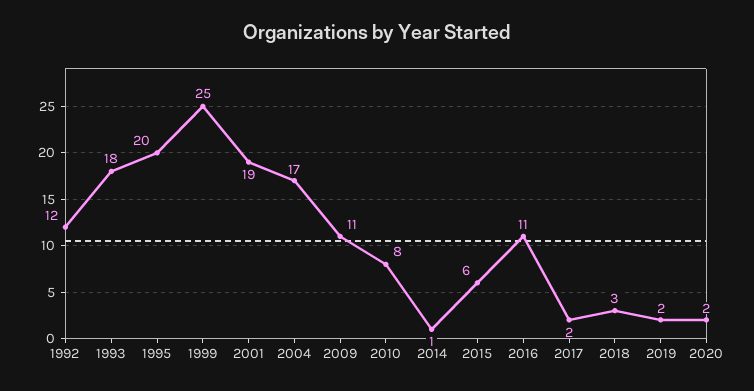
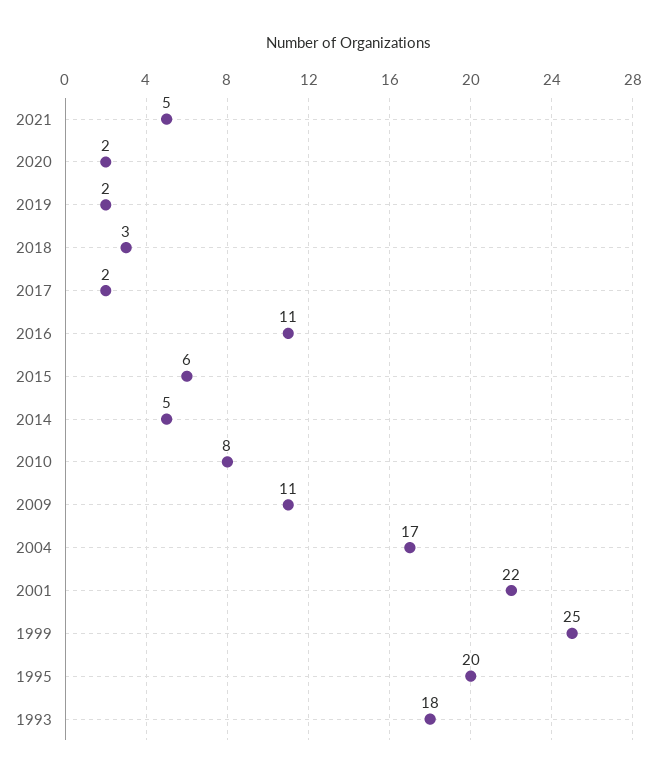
1992: 12 -> none
2001: 19 -> 22
2014: 1 -> 5
2021: none -> 5

